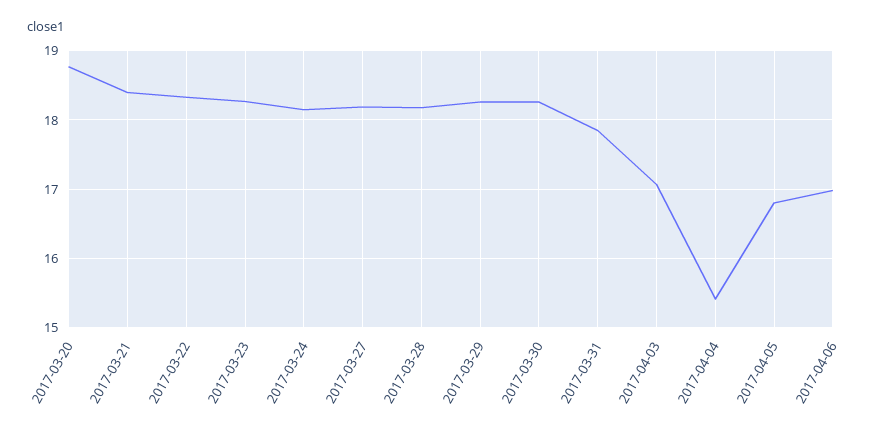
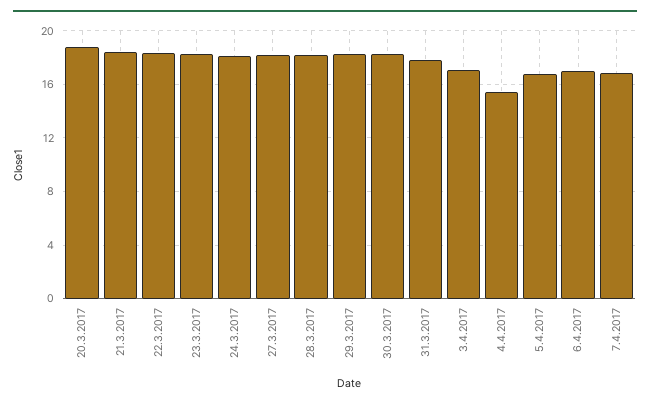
7.4.2017: none -> 17

